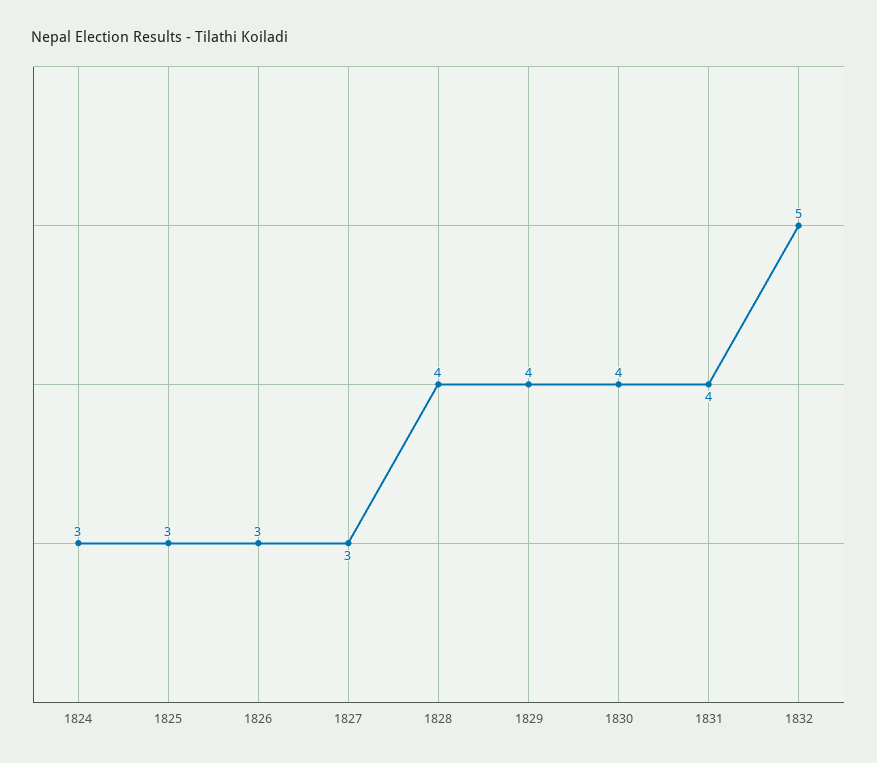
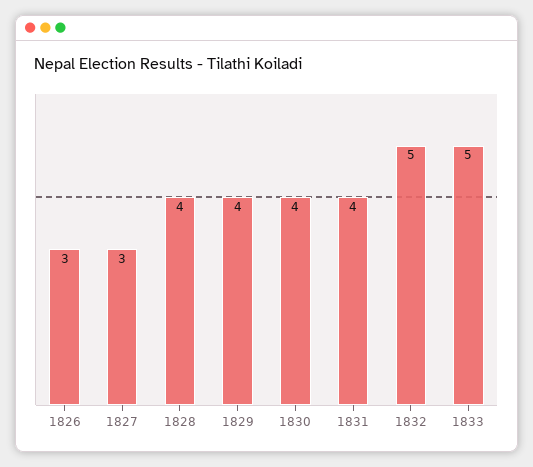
1824: 3 -> none
1825: 3 -> none
1833: none -> 5

